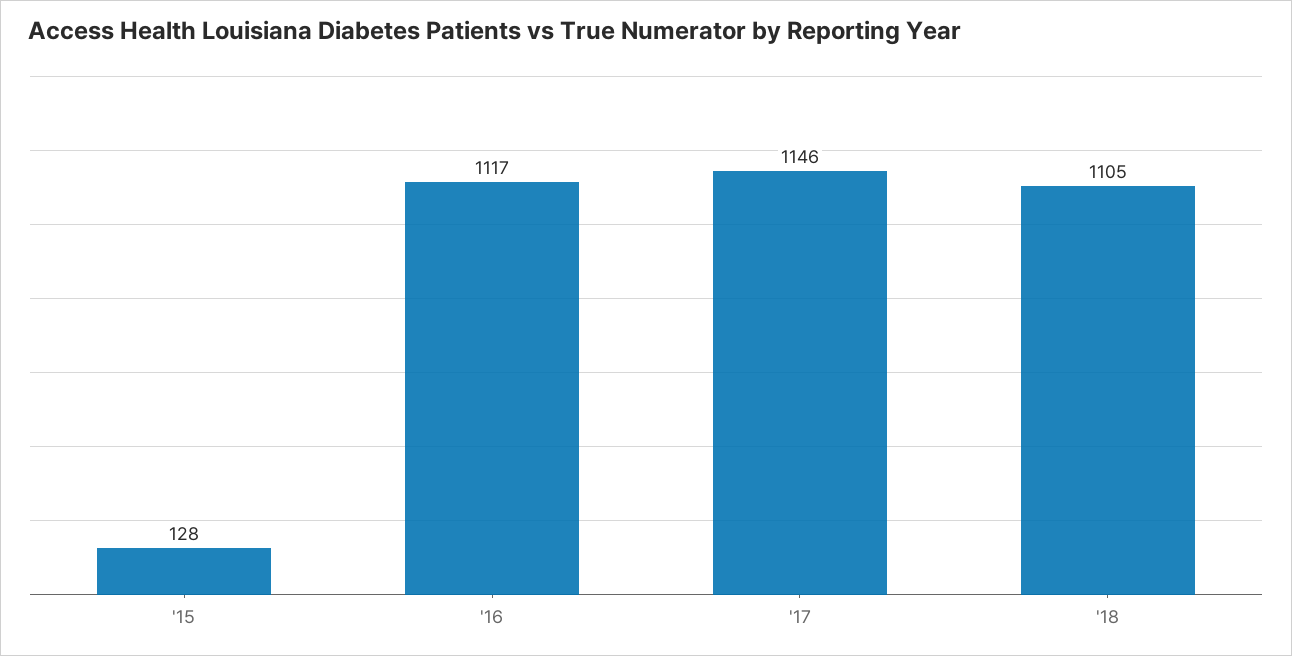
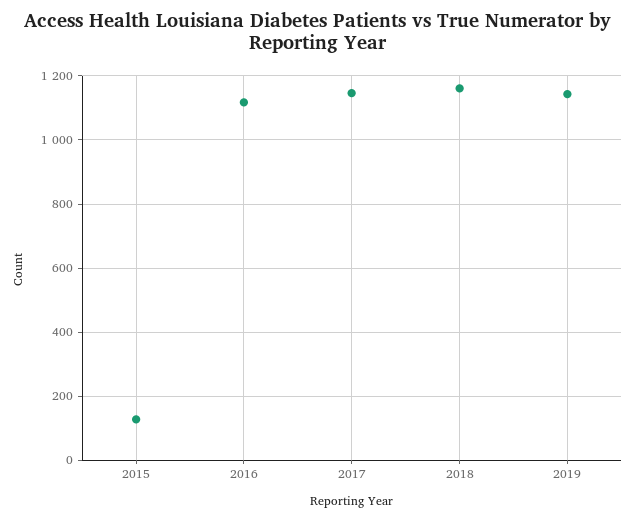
'18: 1105 -> 1160
2019: none -> 1140

